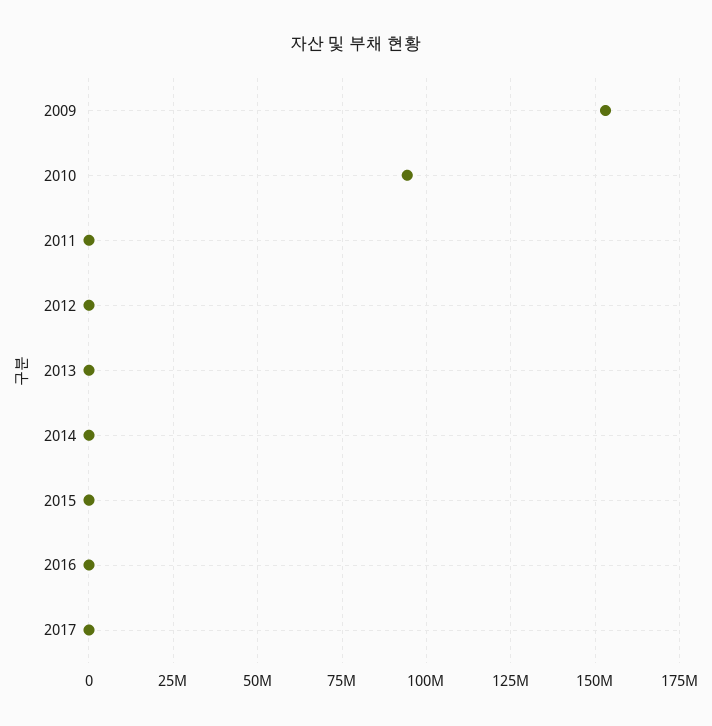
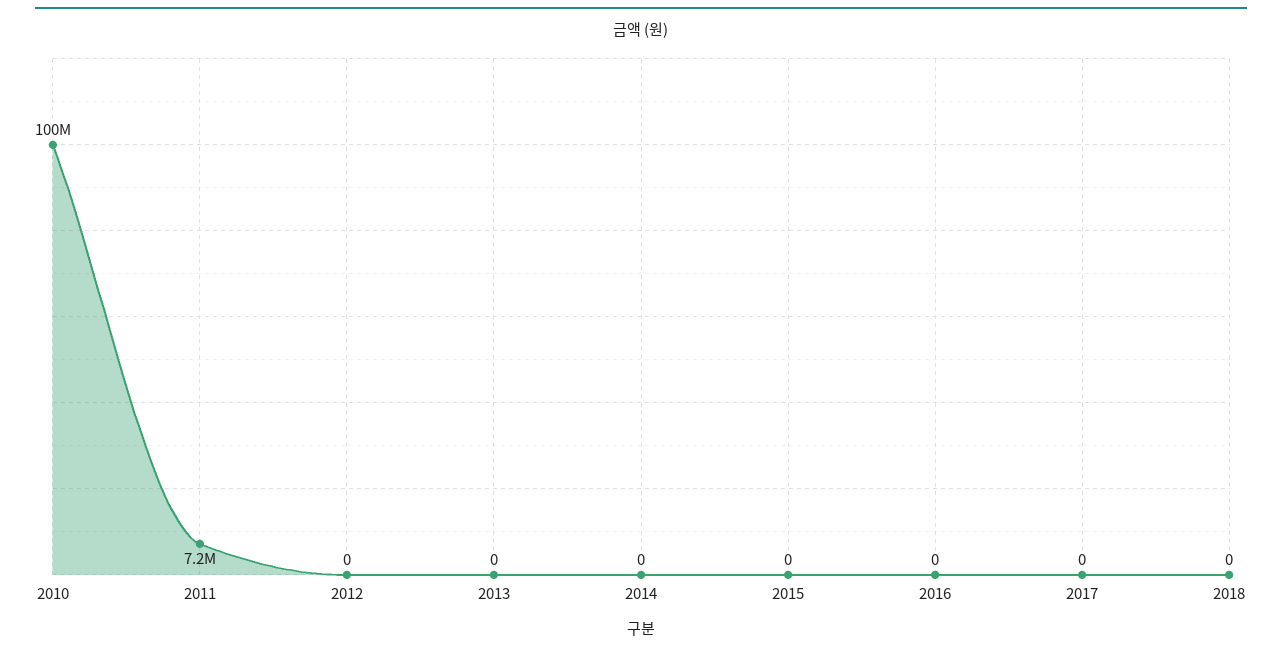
2009: 152500000 -> none
2010: 95000000 -> 100000000
2011: 0 -> 7200000
2018: none -> 0

